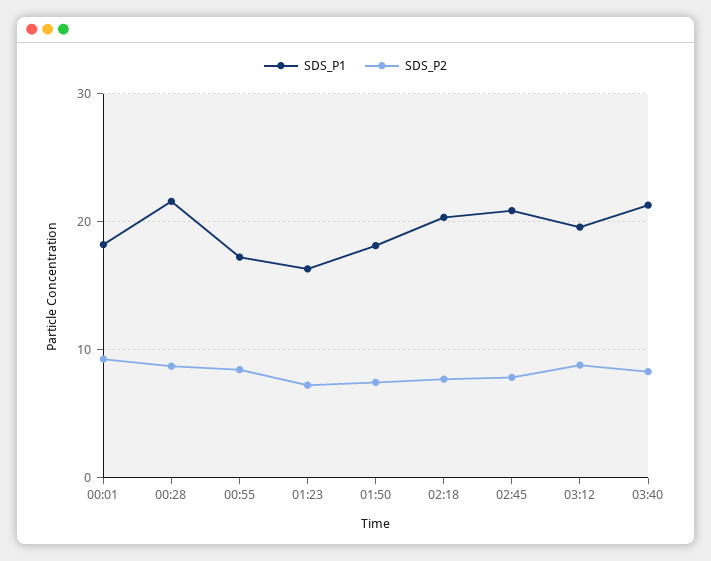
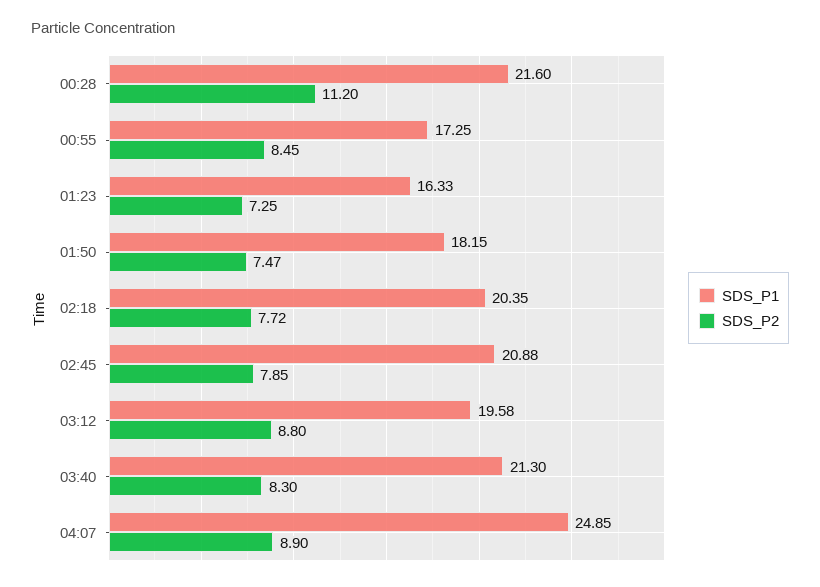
SDS_P1, 00:01: 18 -> none
SDS_P2, 00:01: 9 -> none
SDS_P2, 00:28: 9 -> 11.2
SDS_P1, 04:07: none -> 24.85
SDS_P2, 04:07: none -> 8.9

